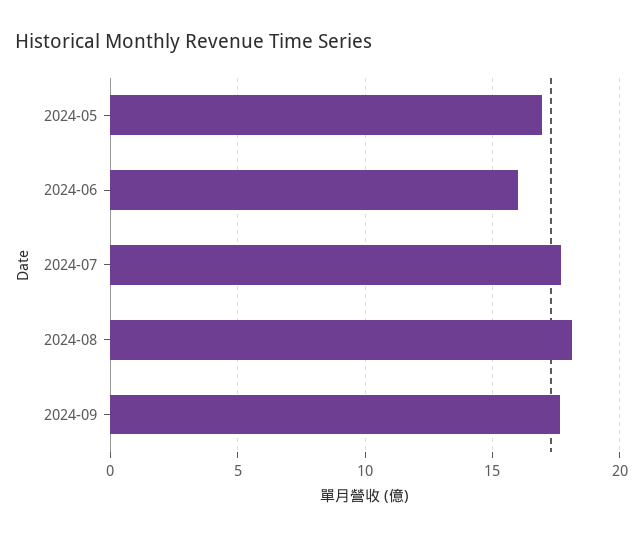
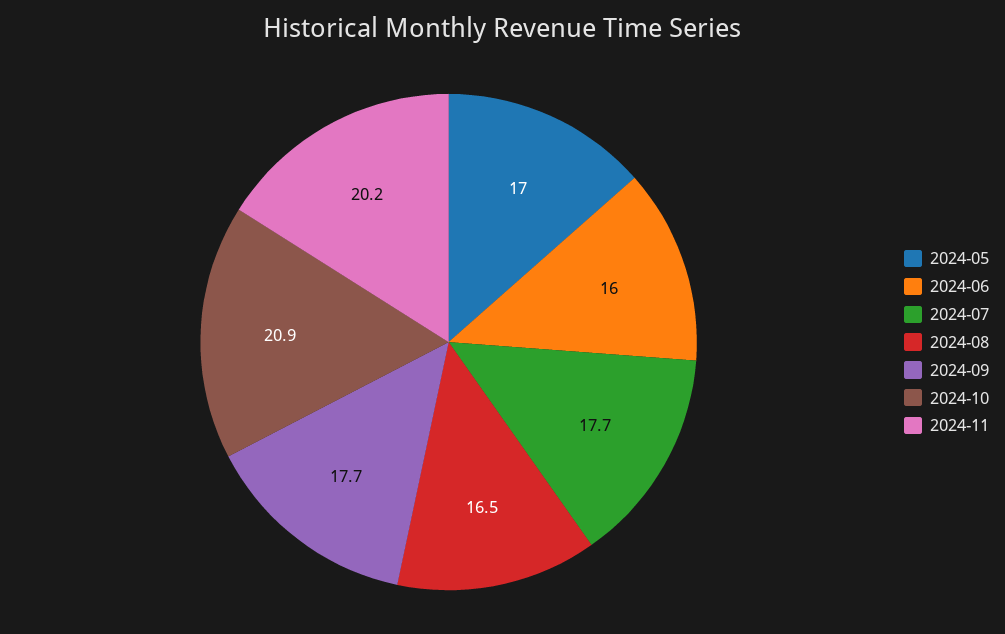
2024-08: 18 -> 16.5
2024-10: none -> 20.9
2024-11: none -> 20.2

